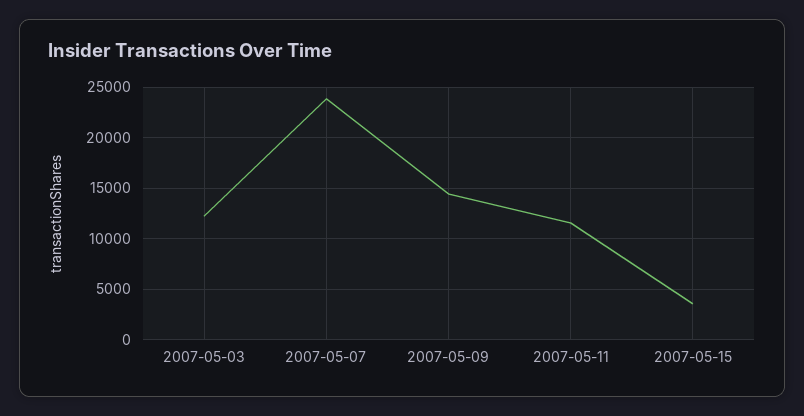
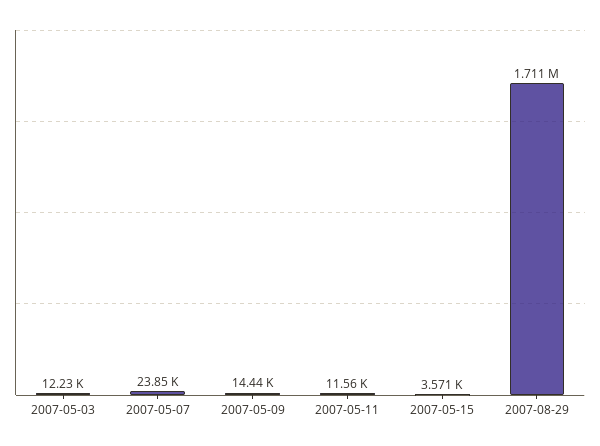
2007-08-29: none -> 1711000

